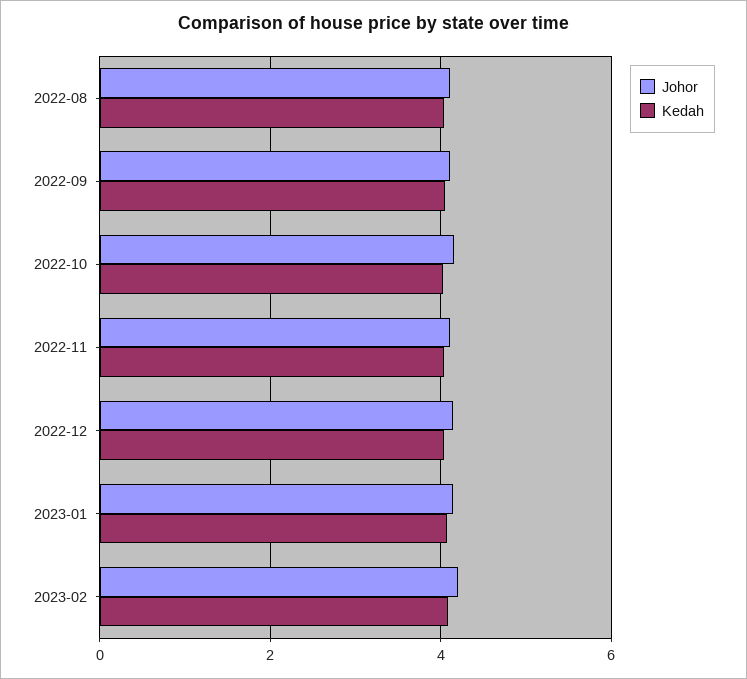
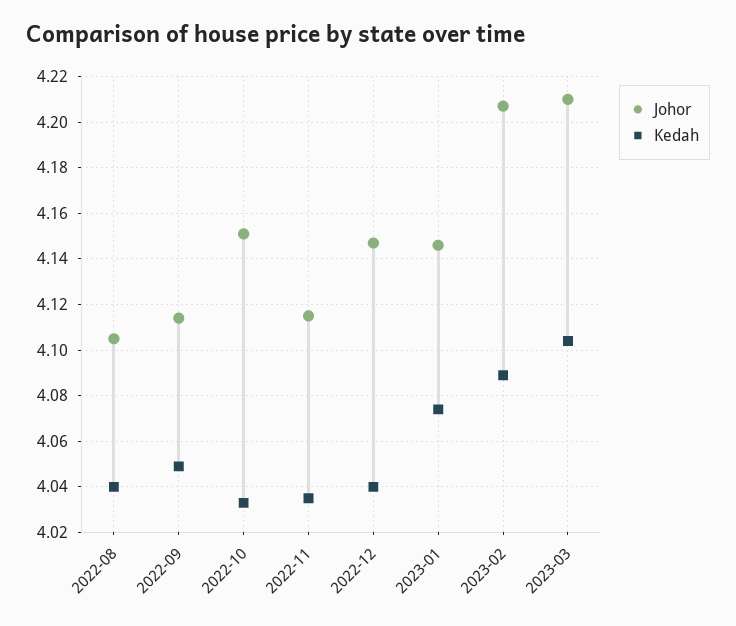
Johor, 2023-03: none -> 4.21
Kedah, 2023-03: none -> 4.105

